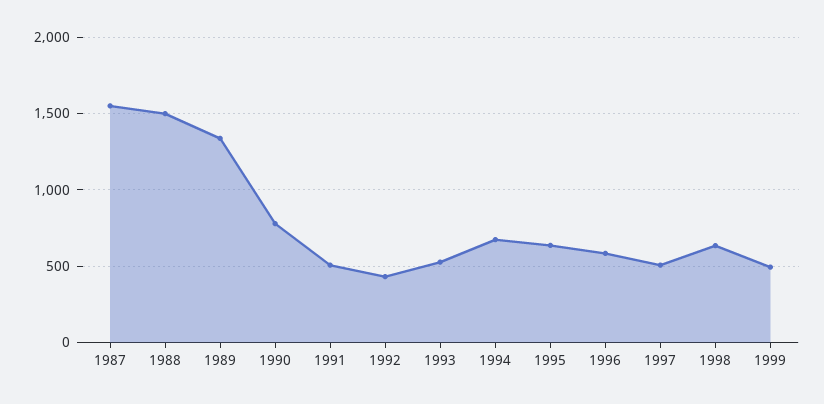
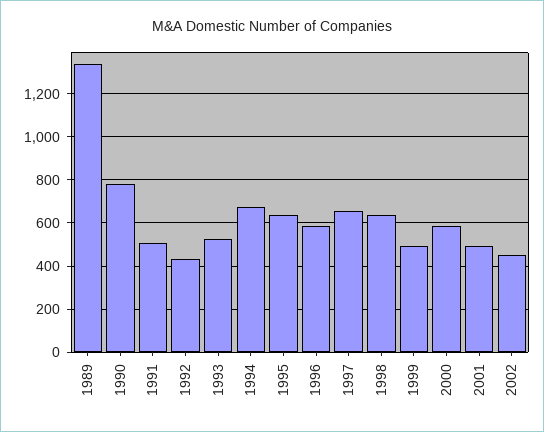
1987: 1550 -> none
1988: 1500 -> none
1997: 500 -> 650
2000: none -> 600
2001: none -> 500
2002: none -> 450

